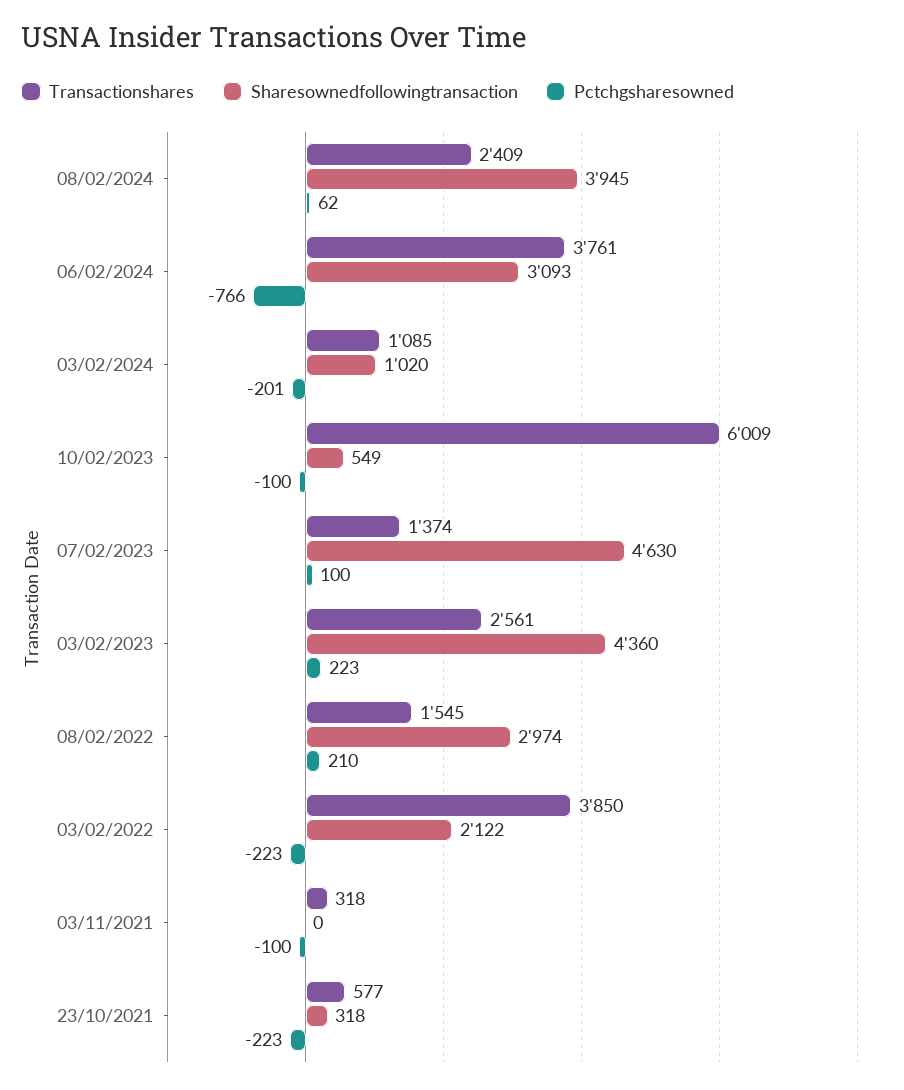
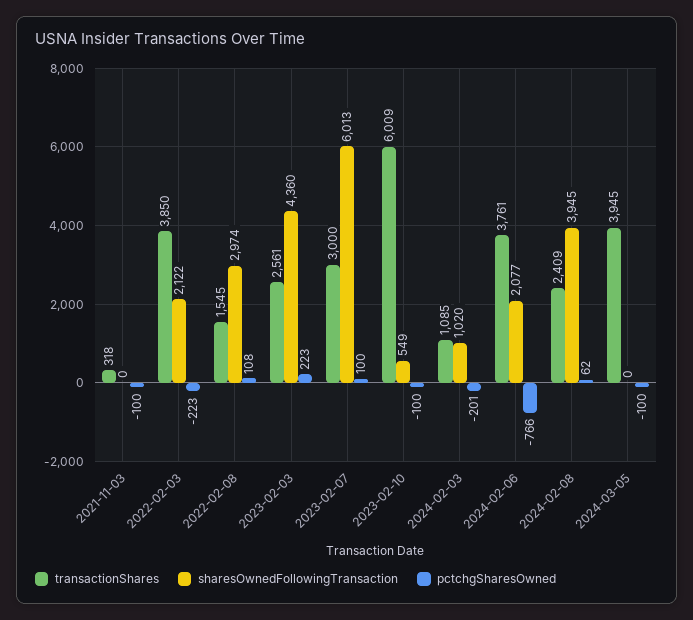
Sharesownedfollowingtransaction, 06/02/2024: 3093 -> 2077
Transactionshares, 07/02/2023: 1374 -> 3000
Sharesownedfollowingtransaction, 07/02/2023: 4630 -> 6013
Pctchgsharesowned, 08/02/2022: 210 -> 108
Transactionshares, 23/10/2021: 577 -> none
Sharesownedfollowingtransaction, 23/10/2021: 318 -> none
Pctchgsharesowned, 23/10/2021: -223 -> none
Transactionshares, 2024-03-05: none -> 3945
Sharesownedfollowingtransaction, 2024-03-05: none -> 0
Pctchgsharesowned, 2024-03-05: none -> -100

